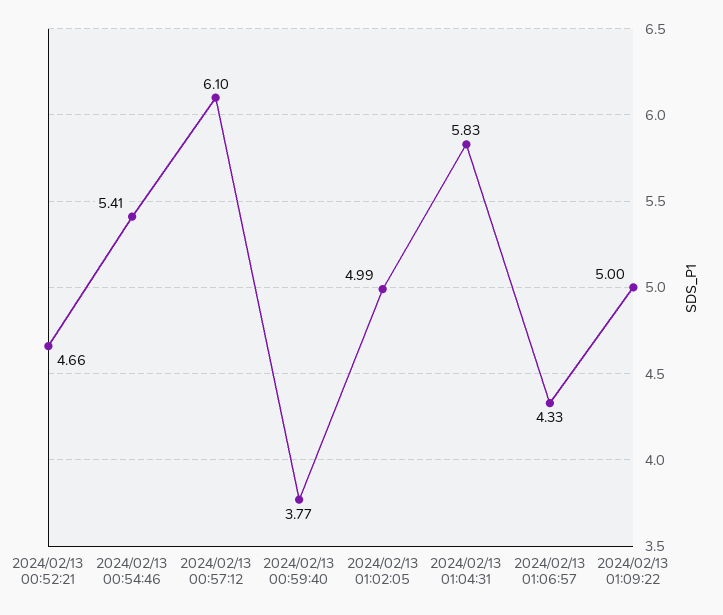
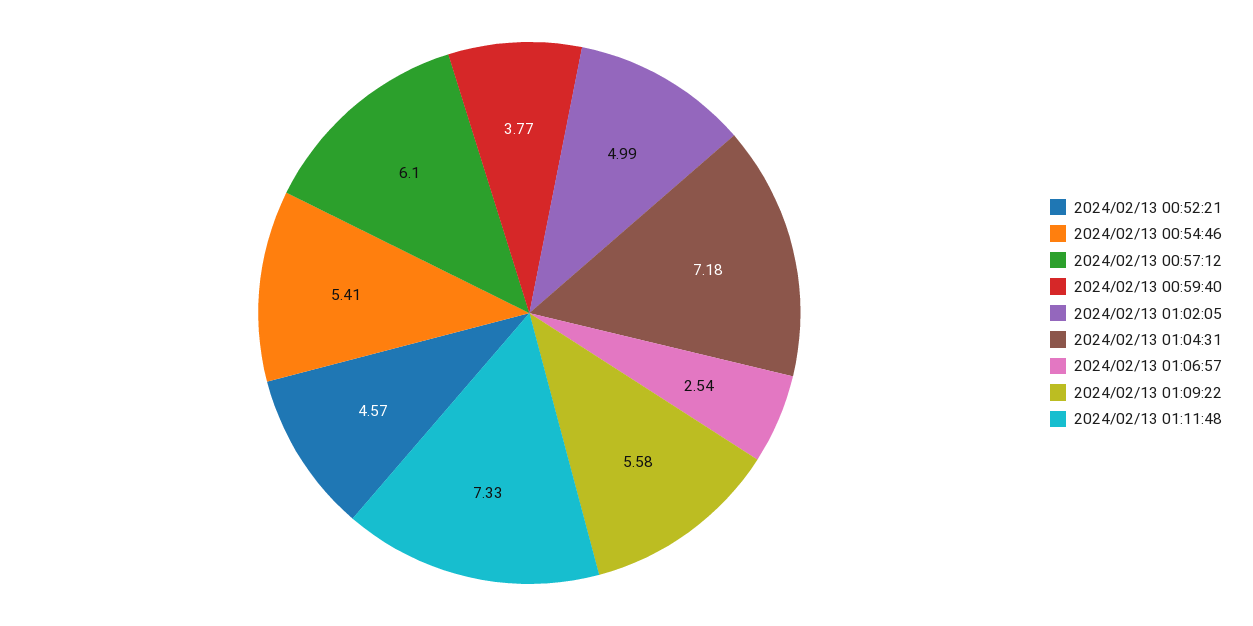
2024/02/13 00:52:21: 4.66 -> 4.57
2024/02/13 01:04:31: 5.83 -> 7.18
2024/02/13 01:06:57: 4.33 -> 2.54
2024/02/13 01:09:22: 5 -> 5.58
2024/02/13 01:11:48: none -> 7.33

